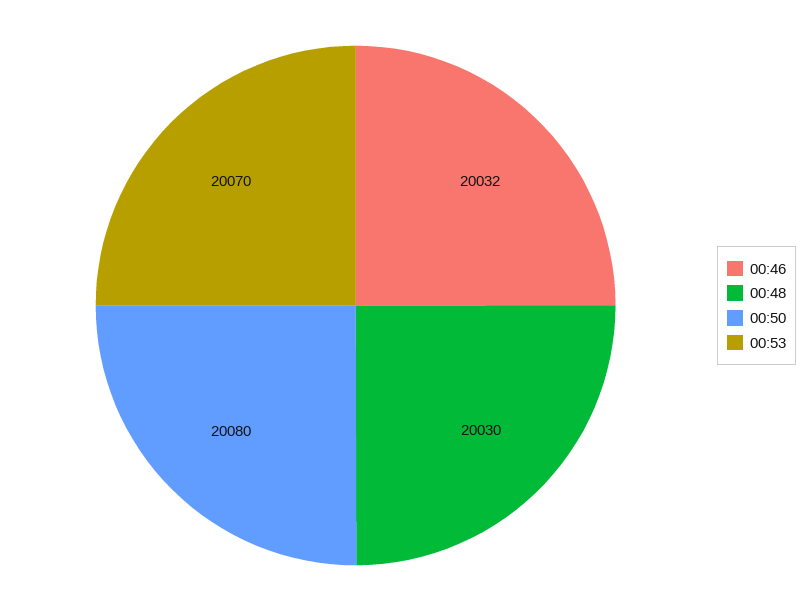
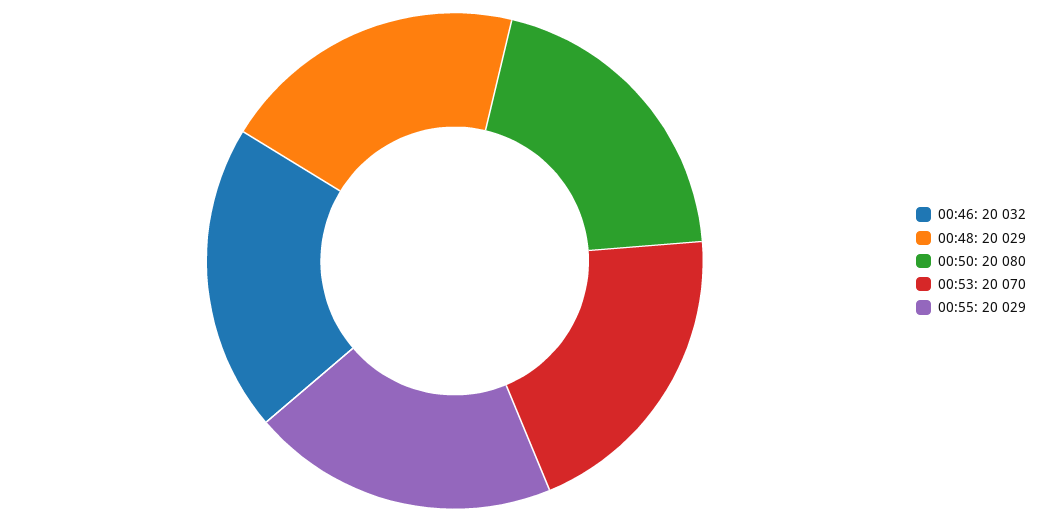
00:48: 20030 -> 20029
00:55: none -> 20029

